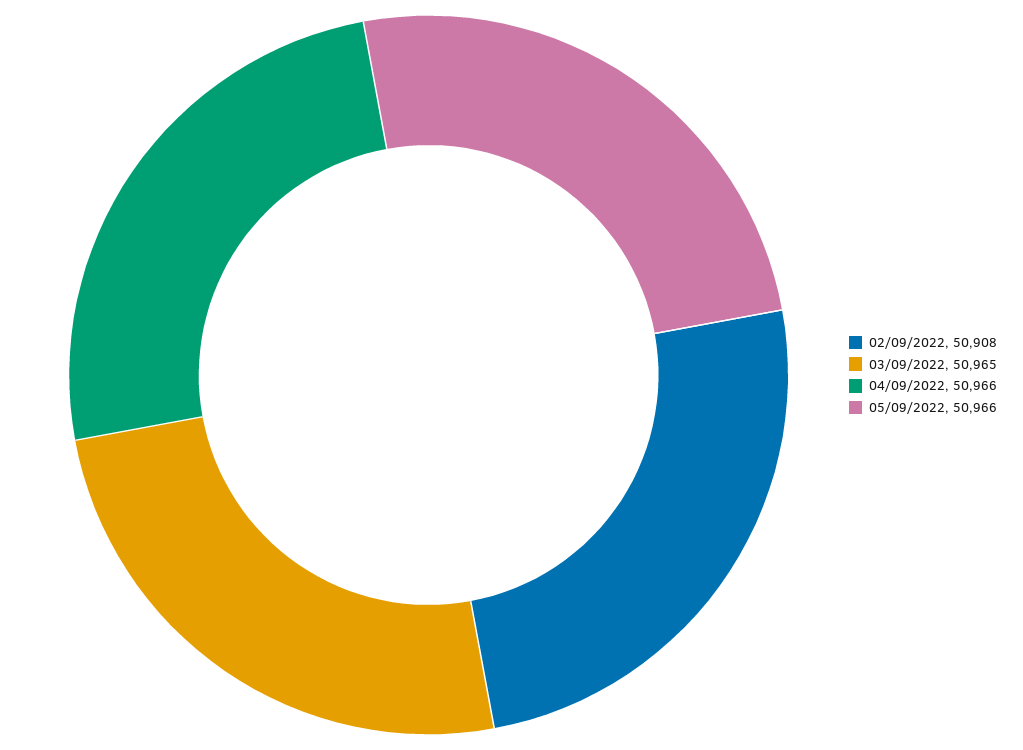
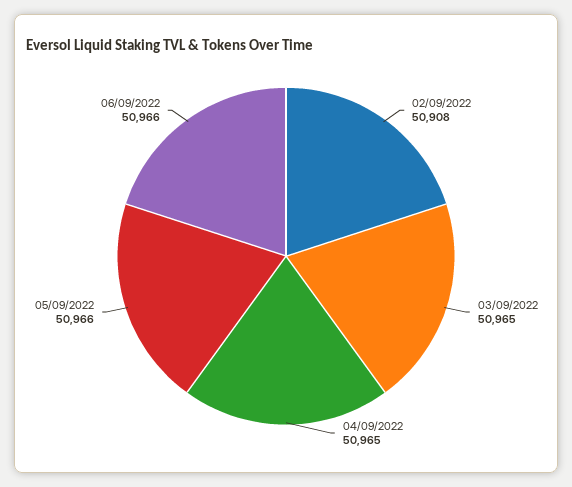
04/09/2022: 50966 -> 50965
06/09/2022: none -> 50966

